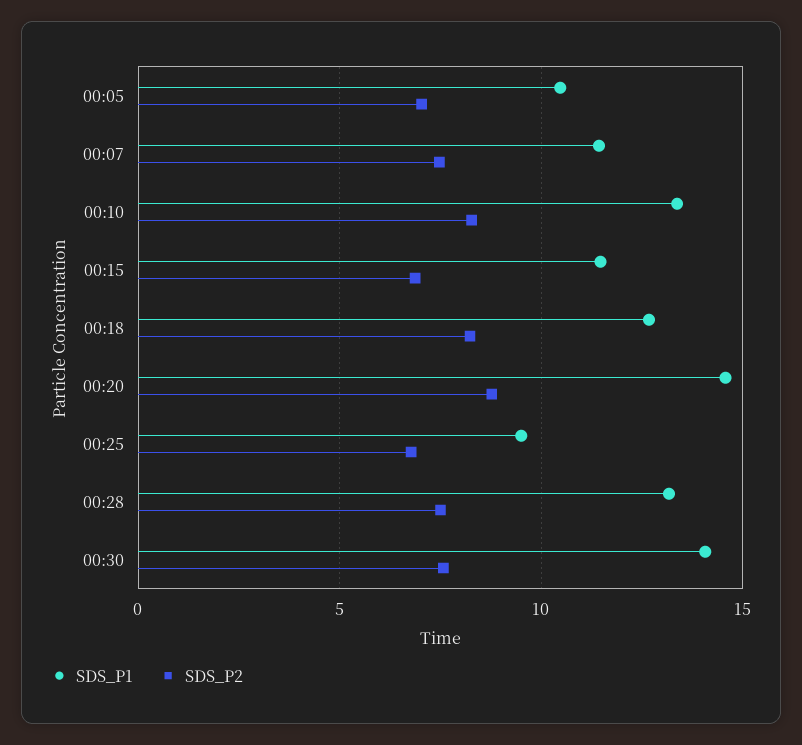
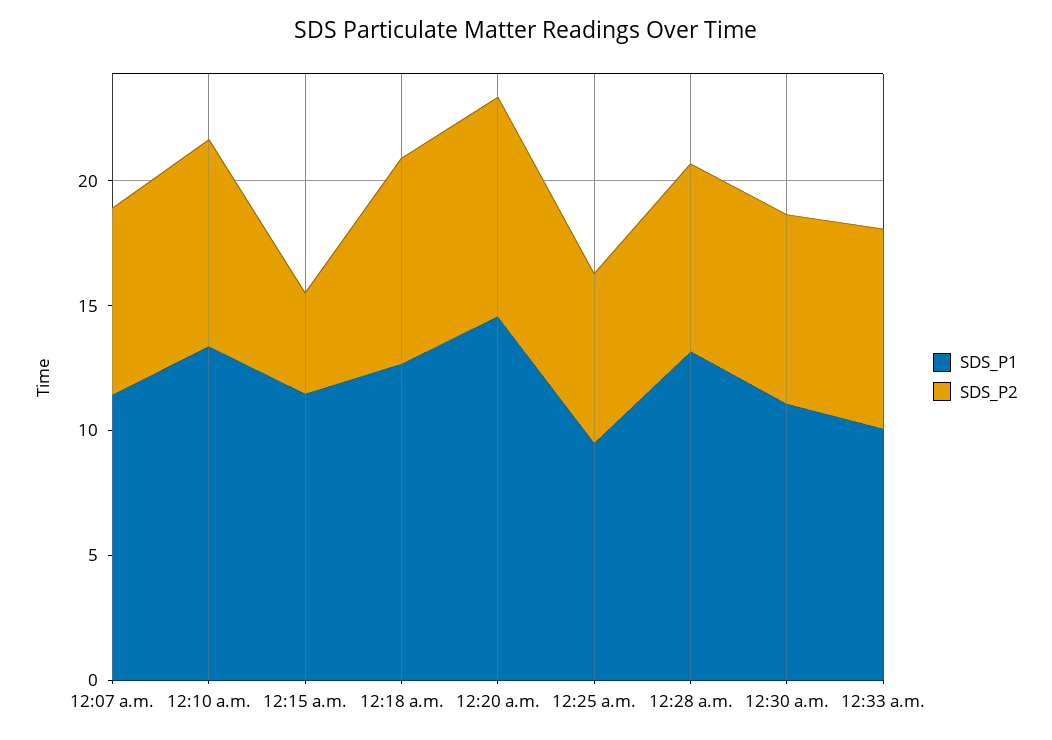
SDS_P1, 00:05: 10.5 -> none
SDS_P2, 00:05: 7 -> none
SDS_P2, 00:15: 7 -> 4
SDS_P1, 00:30: 14 -> 11
SDS_P1, 12:33 a.m.: none -> 10
SDS_P2, 12:33 a.m.: none -> 8

